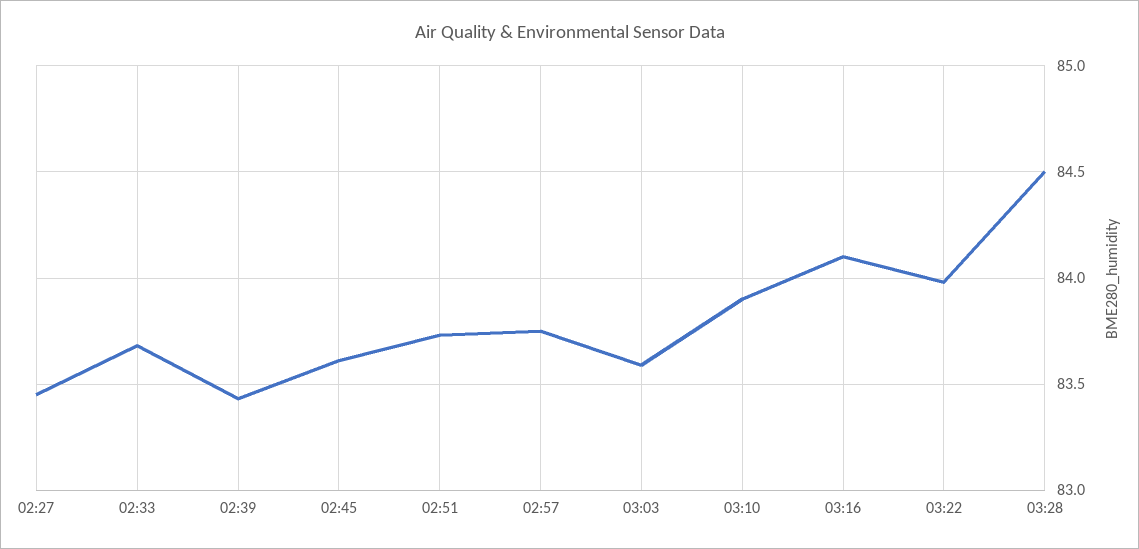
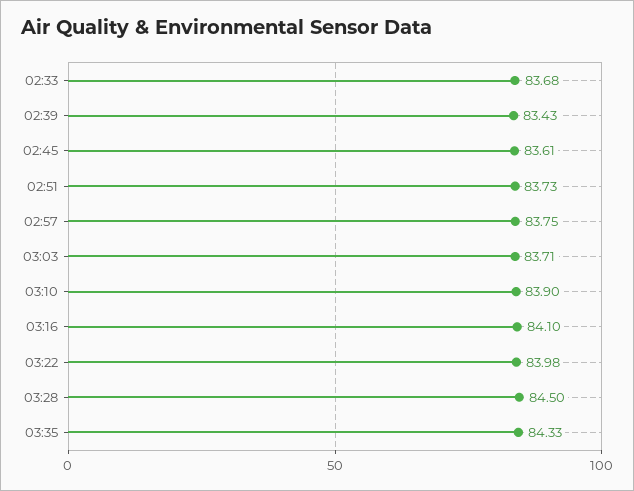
02:27: 83.45 -> none
03:03: 83.6 -> 83.71
03:35: none -> 84.33

